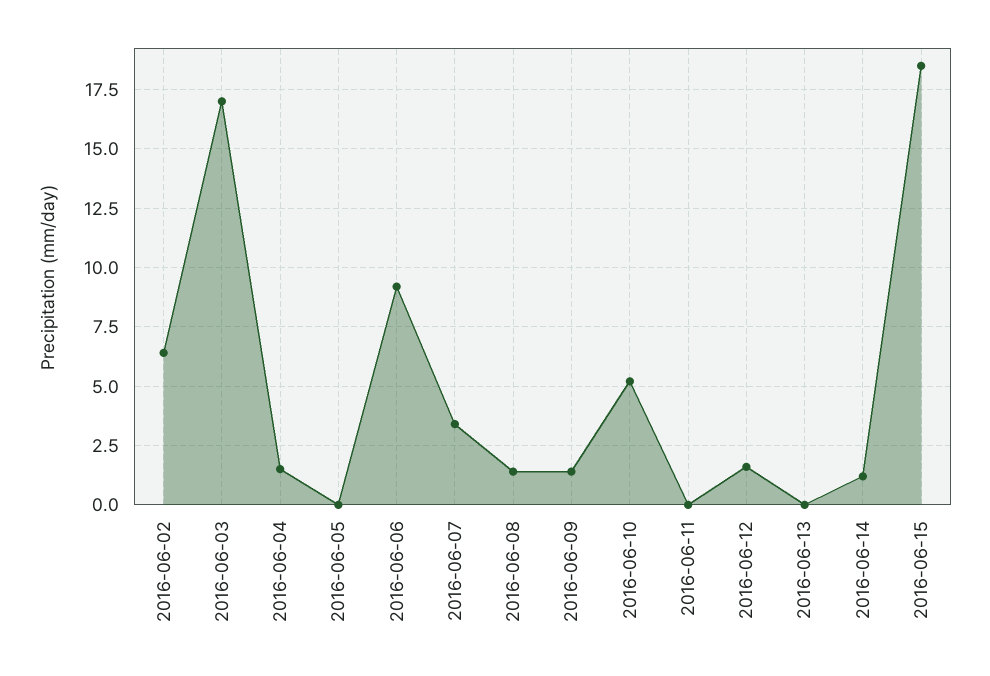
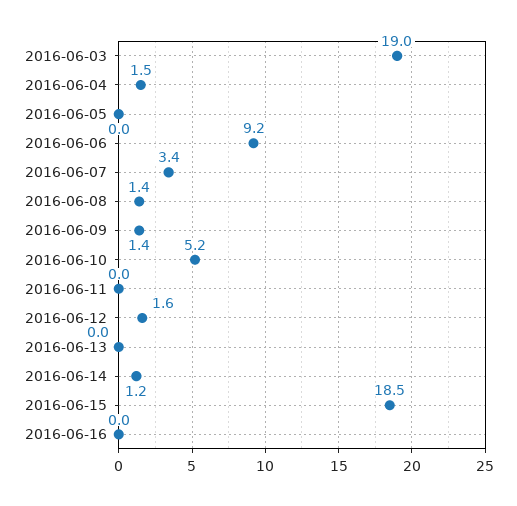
2016-06-02: 6.5 -> none
2016-06-03: 17 -> 19
2016-06-16: none -> 0

